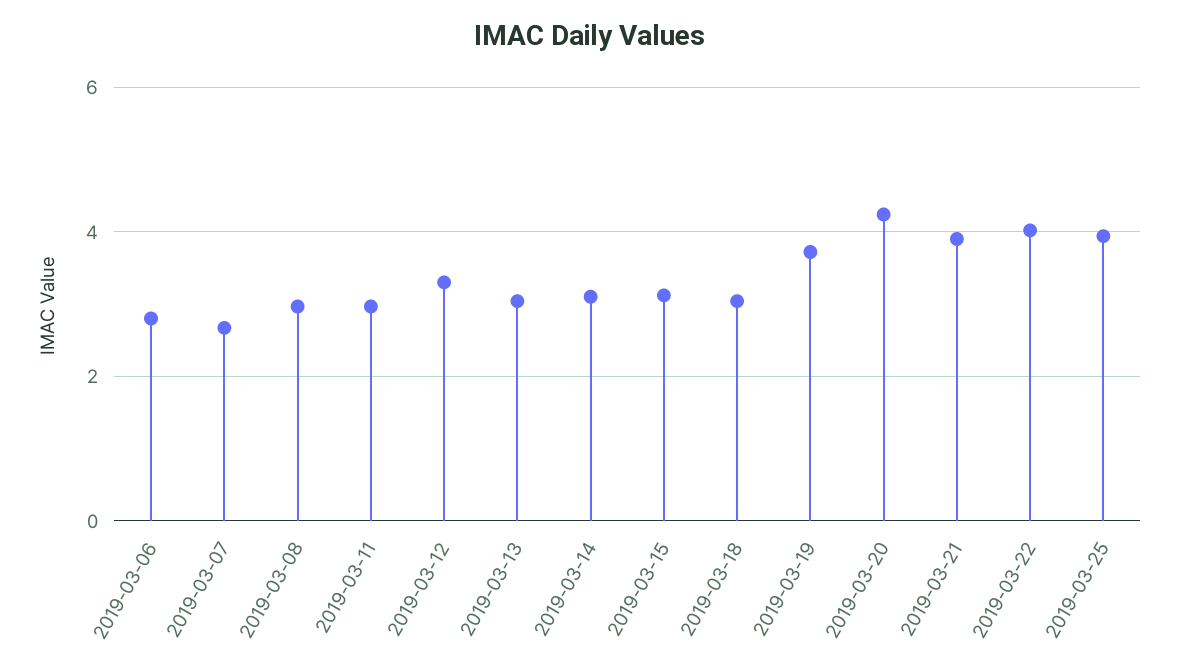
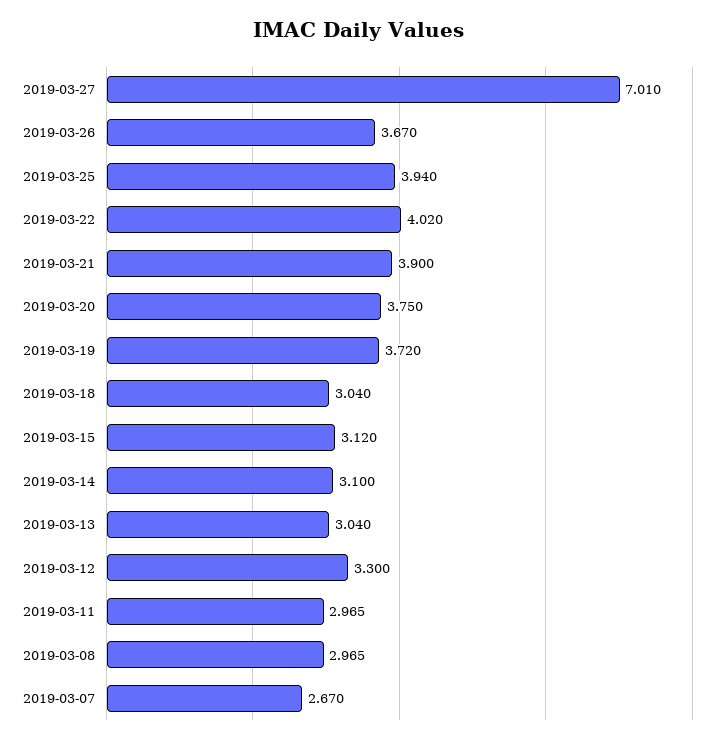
2019-03-06: 2.8 -> none
2019-03-20: 4.2 -> 3.75
2019-03-27: none -> 7.01
2019-03-26: none -> 3.67

